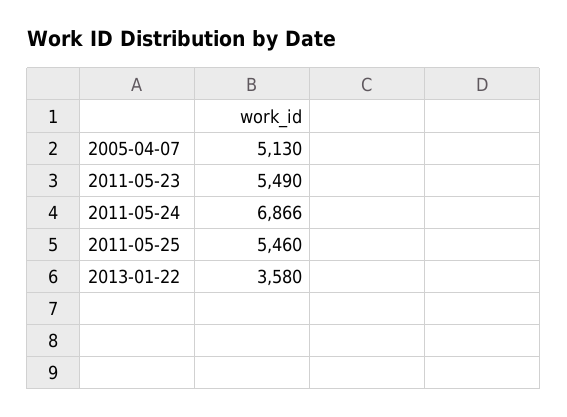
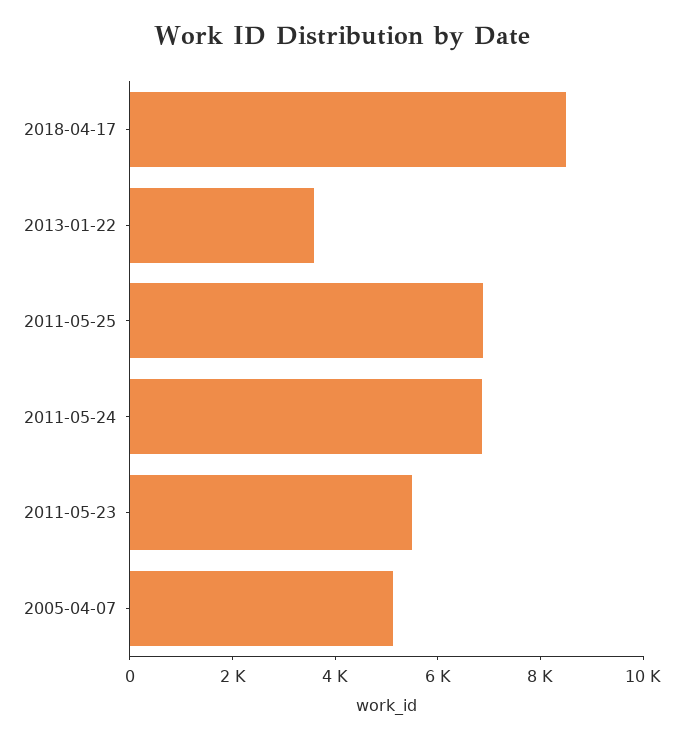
2011-05-25: 5460 -> 7000
2018-04-17: none -> 8500

